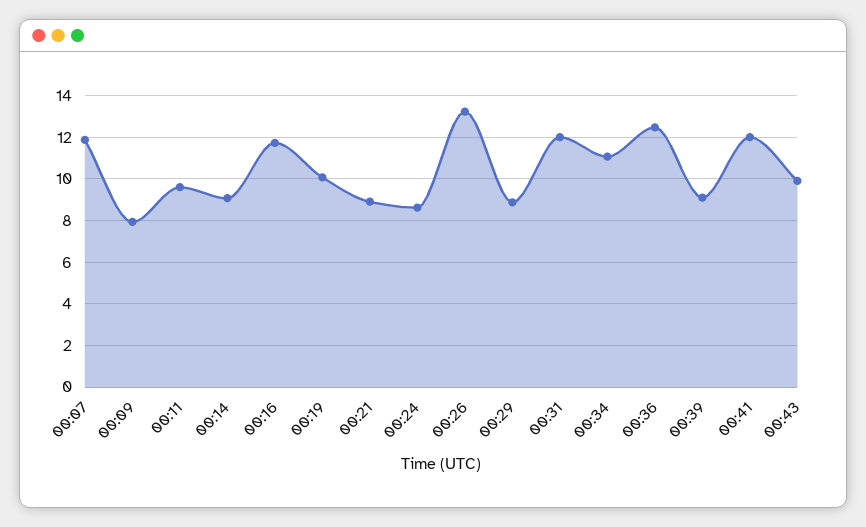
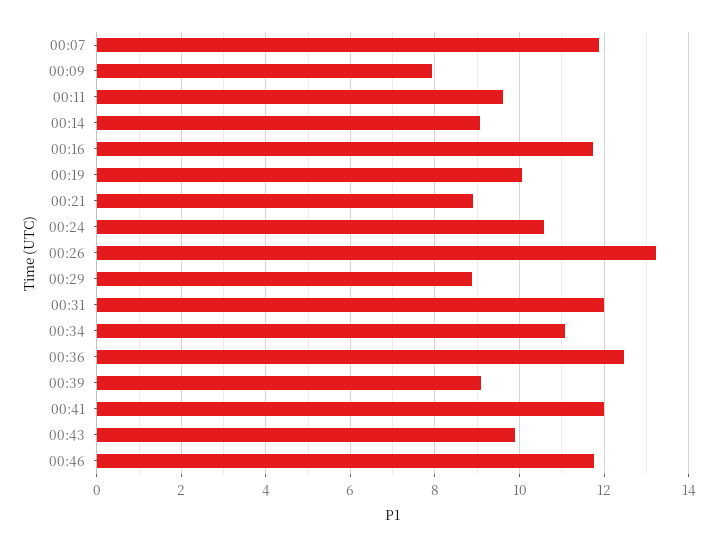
00:24: 8.5 -> 10.6
00:46: none -> 11.8

